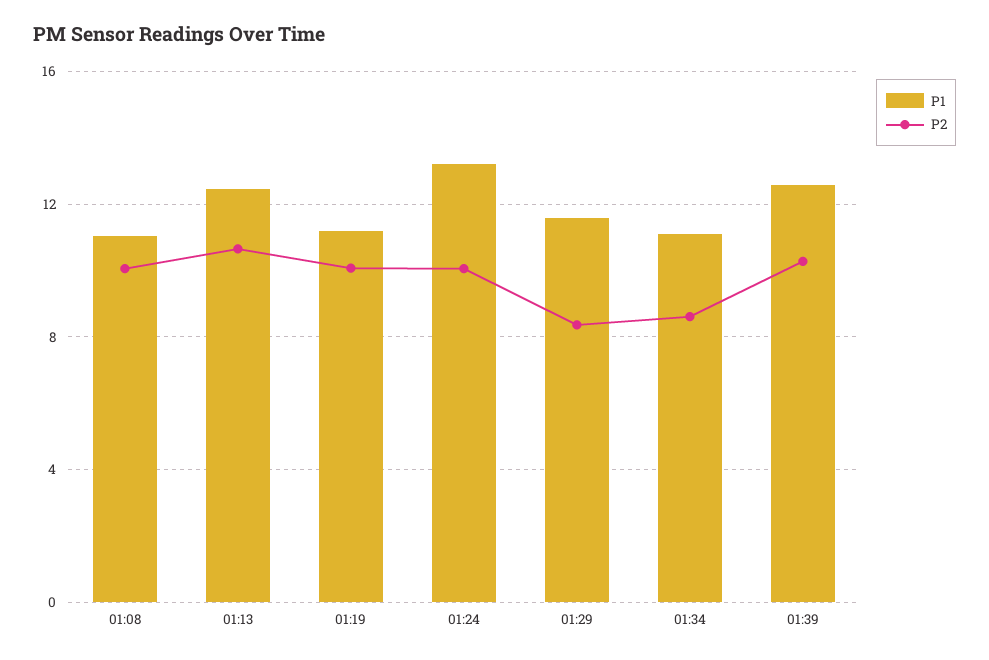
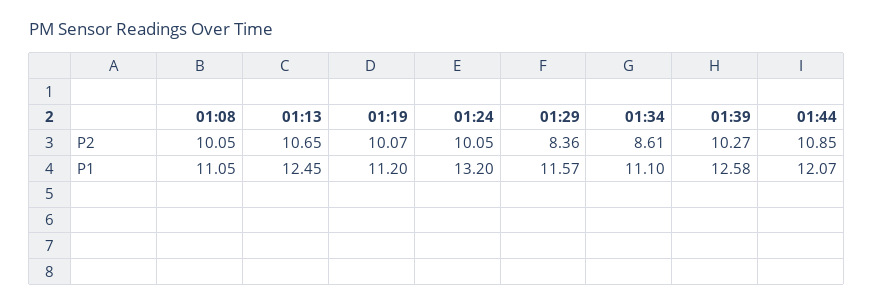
P2, 01:44: none -> 10.85
P1, 01:44: none -> 12.07

